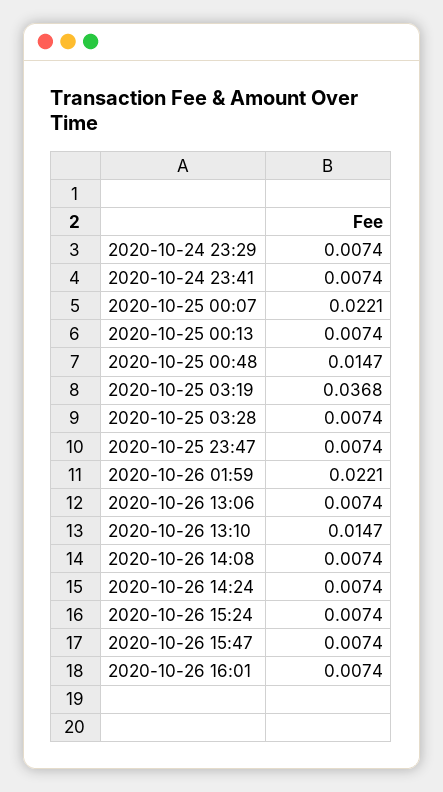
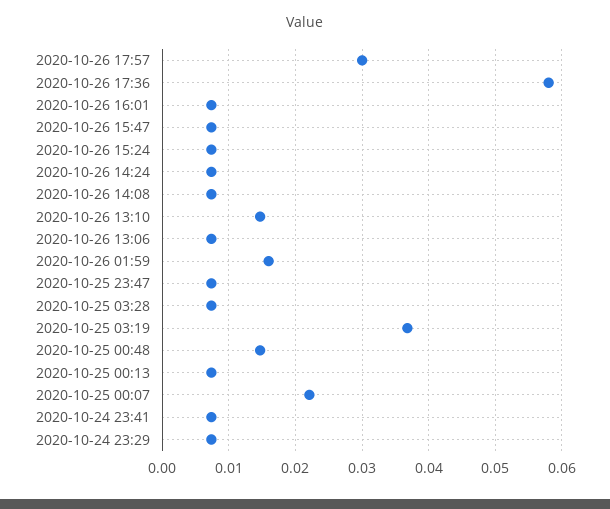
2020-10-26 01:59: 0.0221 -> 0.016
2020-10-26 17:57: none -> 0.03
2020-10-26 17:36: none -> 0.058

